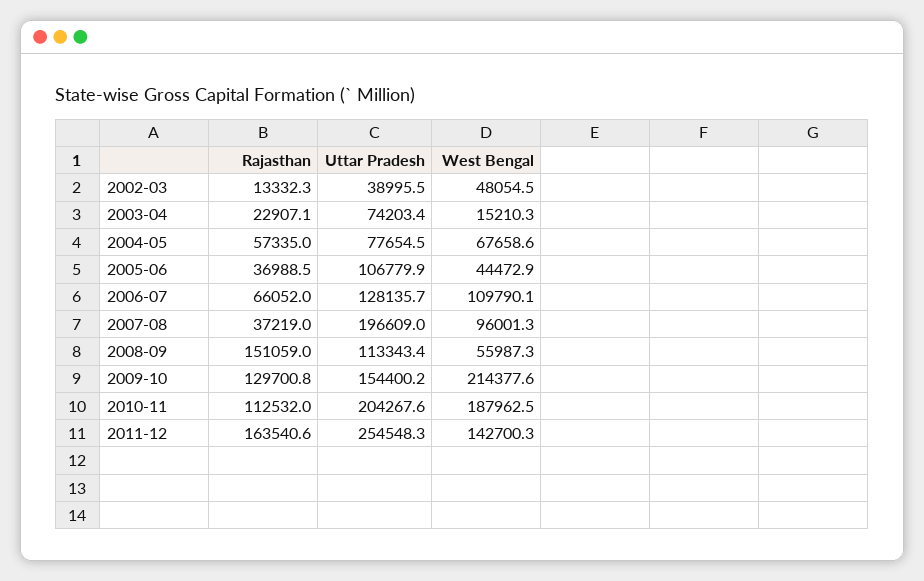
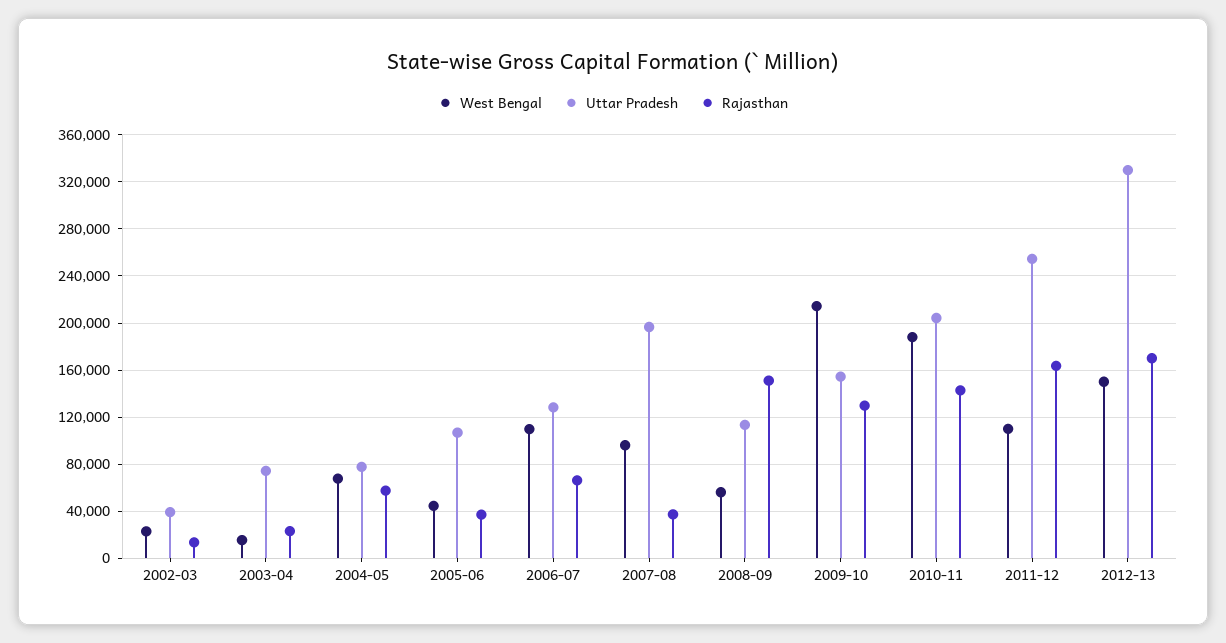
West Bengal, 2002-03: 48054.5 -> 20000
Rajasthan, 2010-11: 112532 -> 140000
West Bengal, 2011-12: 142700.3 -> 110000
West Bengal, 2012-13: none -> 150000
Uttar Pradesh, 2012-13: none -> 330000
Rajasthan, 2012-13: none -> 170000

